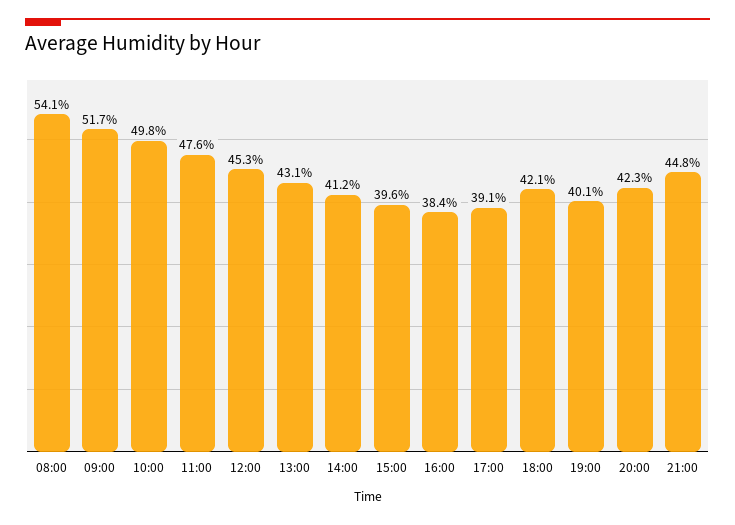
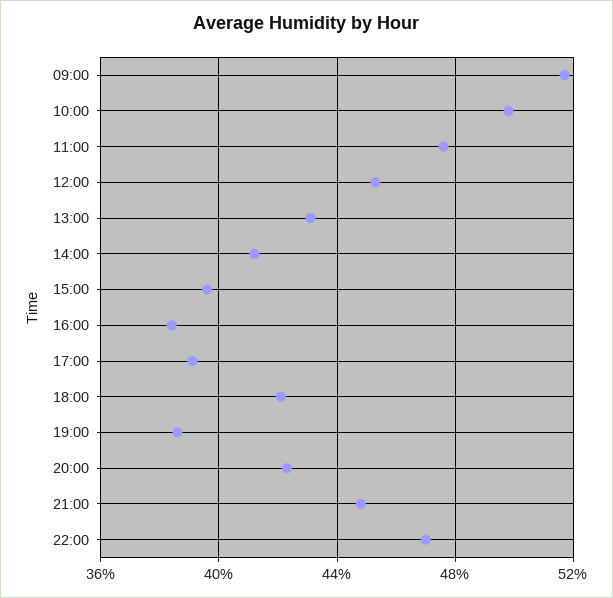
08:00: 54.1 -> none
19:00: 40.1 -> 38.5
22:00: none -> 47

